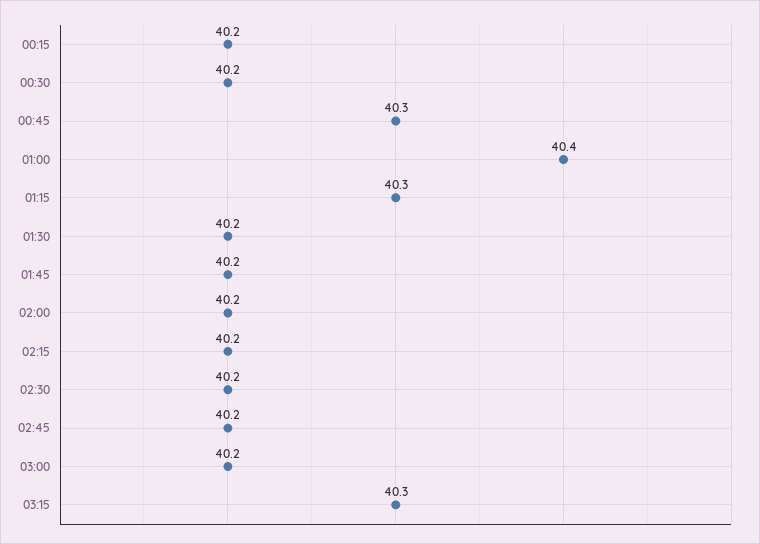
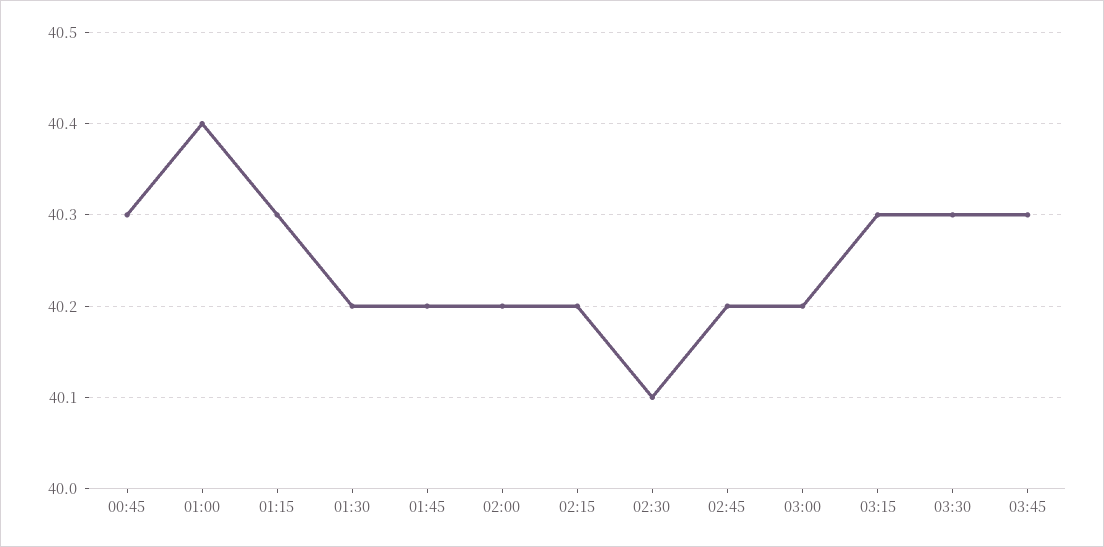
00:15: 40.2 -> none
00:30: 40.2 -> none
02:30: 40.2 -> 40.1
03:30: none -> 40.3
03:45: none -> 40.3

